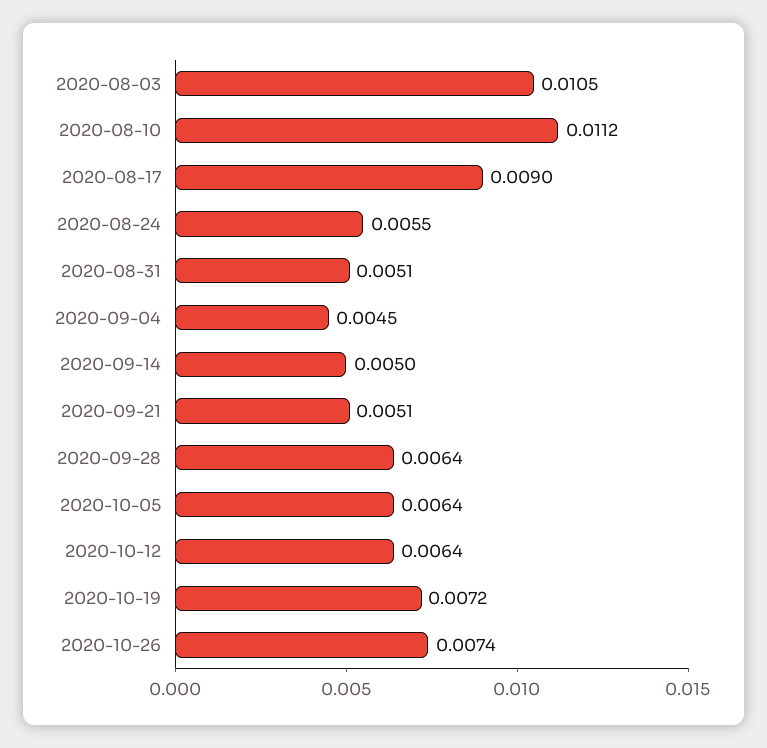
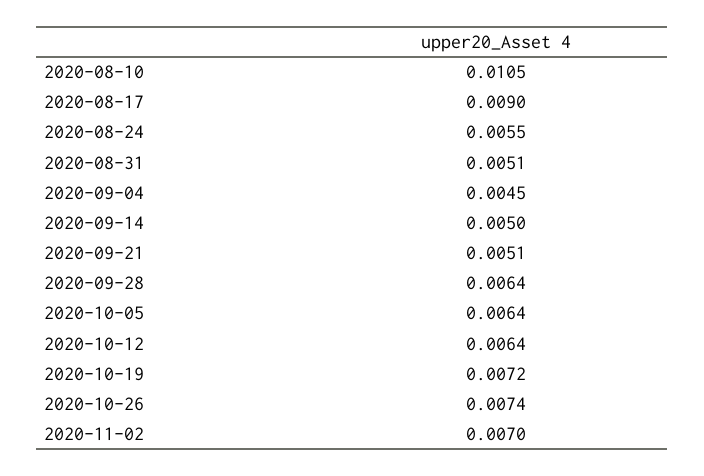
2020-08-03: 0.0105 -> none
2020-08-10: 0.0112 -> 0.0105
2020-11-02: none -> 0.007

